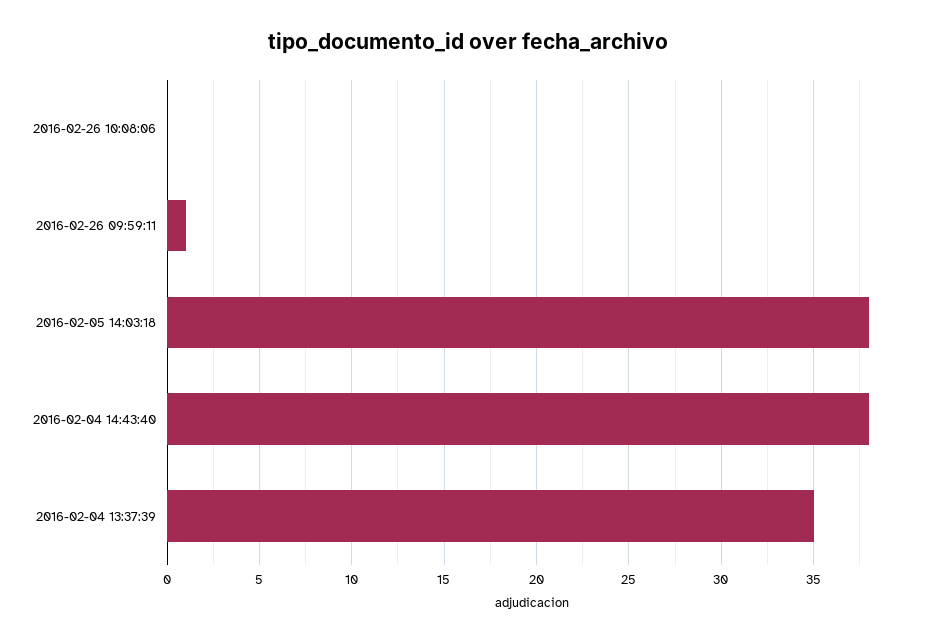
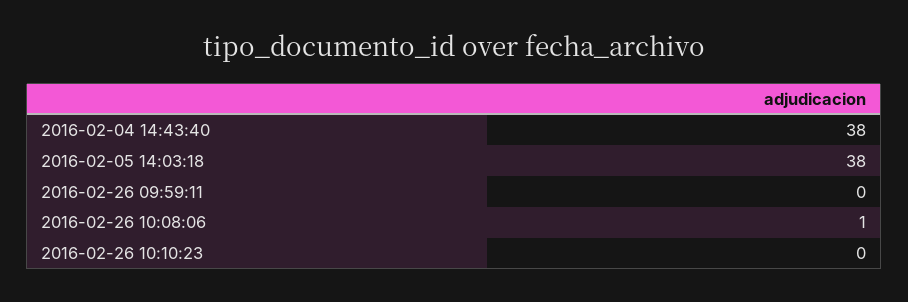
2016-02-26 10:08:06: 0 -> 1
2016-02-26 09:59:11: 1 -> 0
2016-02-04 13:37:39: 35 -> none
2016-02-26 10:10:23: none -> 0

